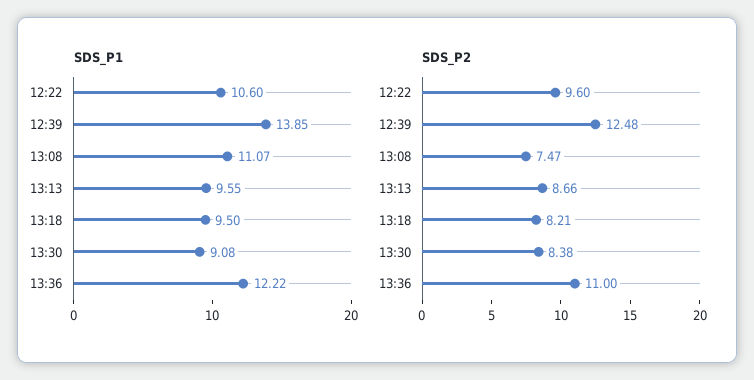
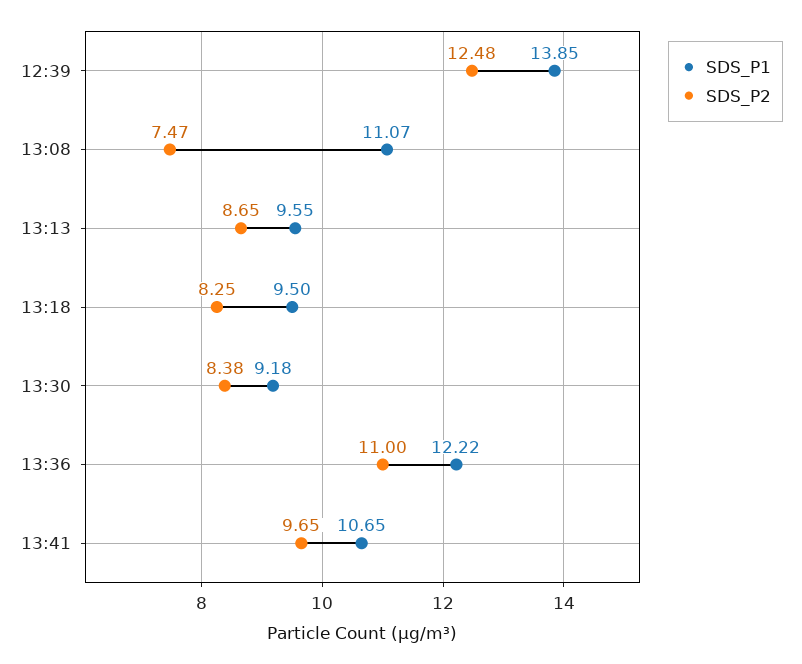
SDS_P1, 12:22: 10.6 -> none
SDS_P1, 13:30: 9.08 -> 9.18
SDS_P2, 12:22: 9.6 -> none
SDS_P2, 13:13: 8.66 -> 8.65
SDS_P2, 13:18: 8.21 -> 8.25
SDS_P1, 13:41: none -> 10.65
SDS_P2, 13:41: none -> 9.65

